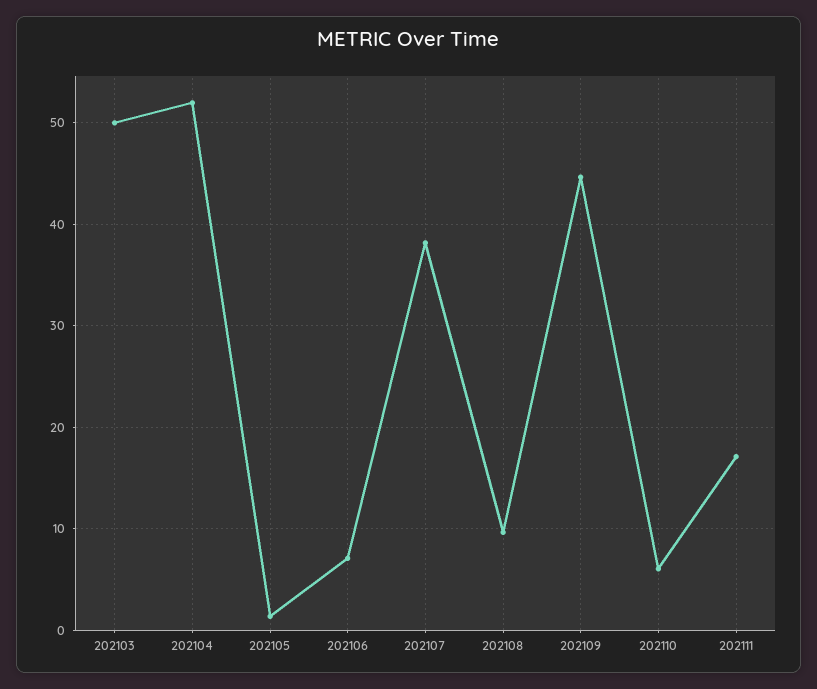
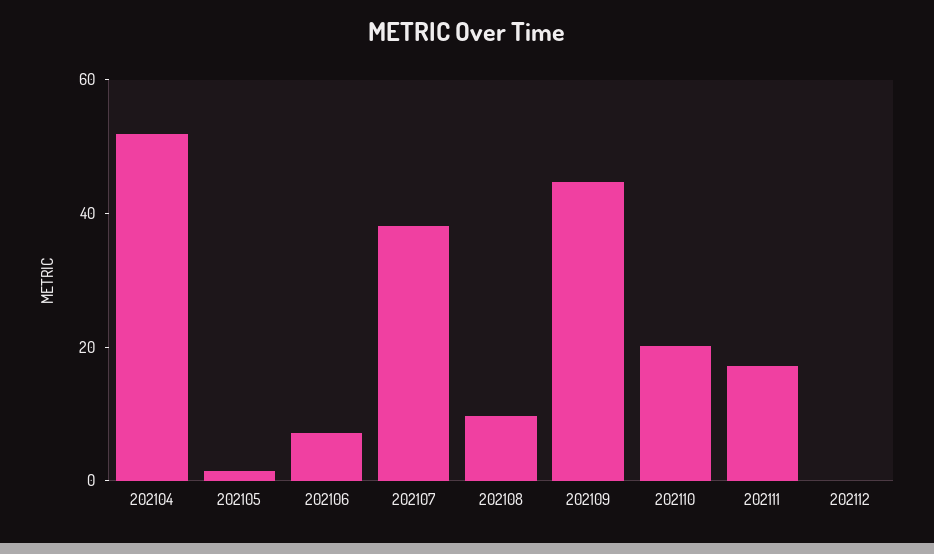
202103: 50 -> none
202110: 6 -> 20
202112: none -> 0

